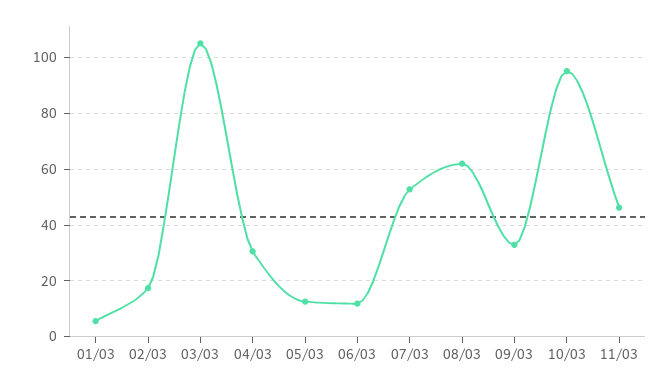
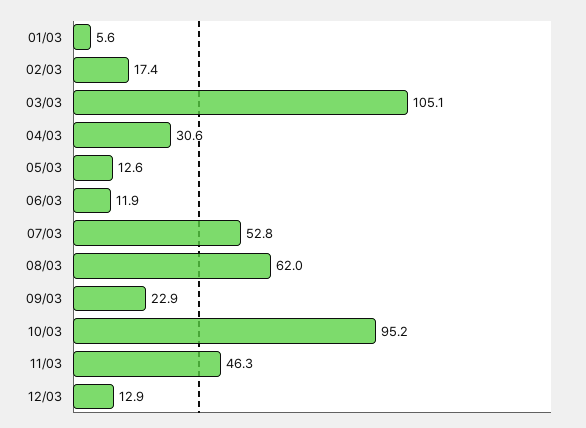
09/03: 32.5 -> 22.9
12/03: none -> 12.9

